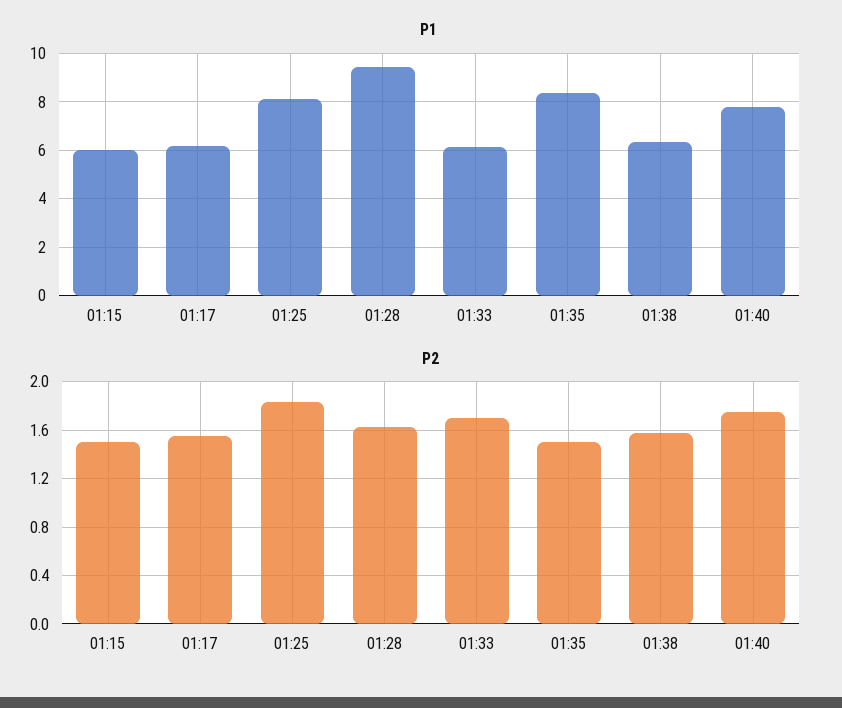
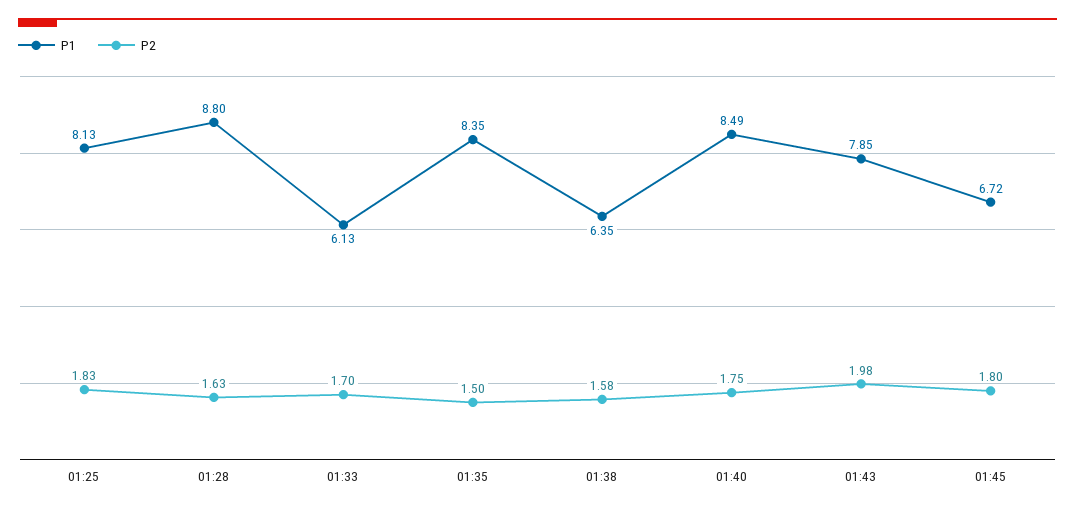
P1, 01:15: 6 -> none
P1, 01:17: 6.25 -> none
P1, 01:28: 9.5 -> 8.8
P1, 01:40: 7.75 -> 8.49
P2, 01:15: 1.5 -> none
P2, 01:17: 1.55 -> none
P1, 01:43: none -> 7.85
P2, 01:43: none -> 1.98
P1, 01:45: none -> 6.72
P2, 01:45: none -> 1.8

